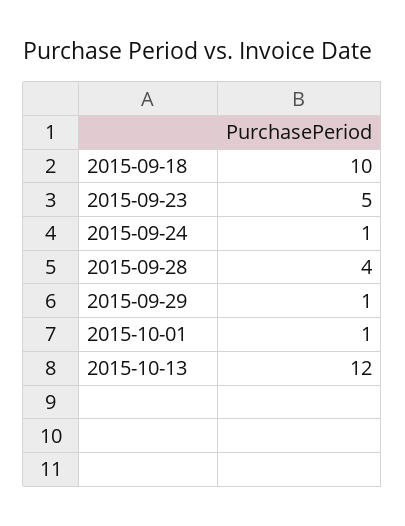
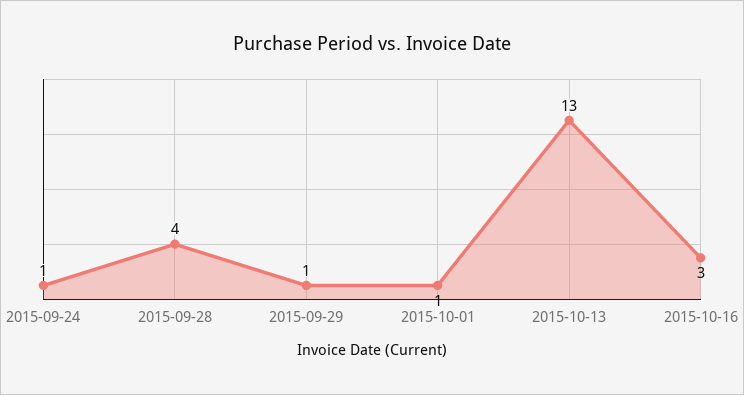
2015-09-18: 10 -> none
2015-09-23: 5 -> none
2015-10-13: 12 -> 13
2015-10-16: none -> 3

